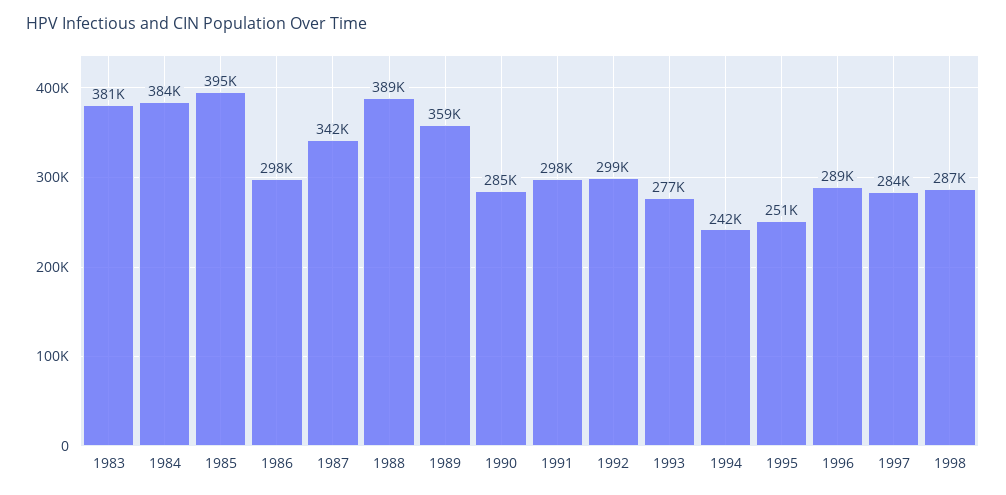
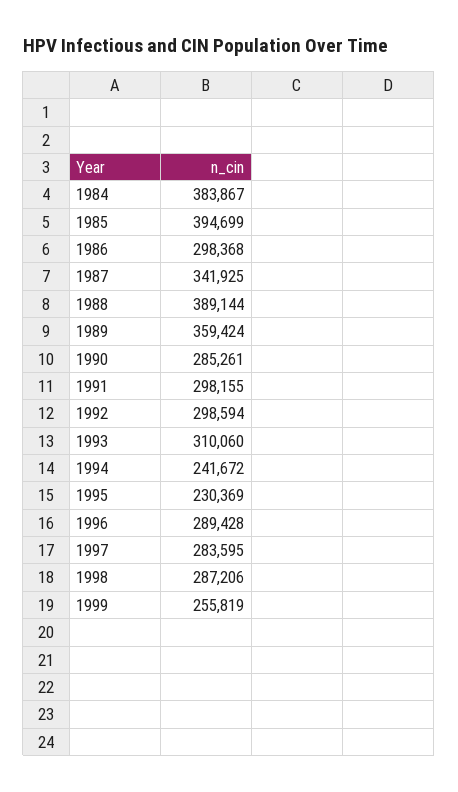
1983: 381000 -> none
1993: 277000 -> 310060
1995: 251000 -> 230369
1999: none -> 255819

